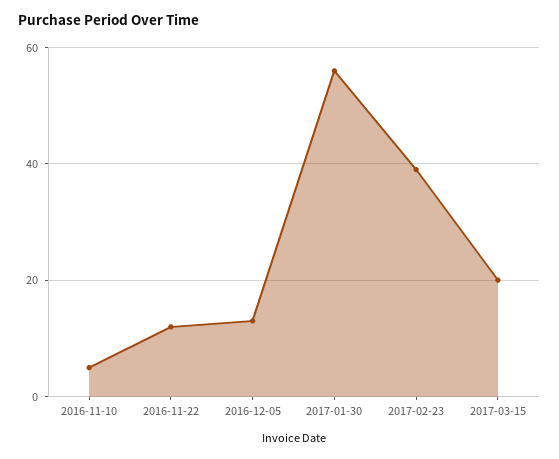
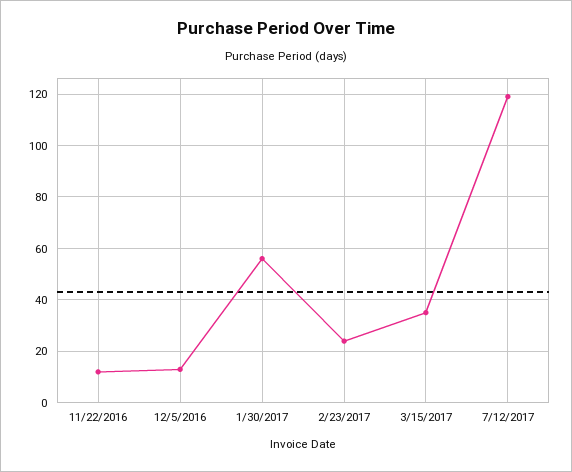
2016-11-10: 5 -> none
2017-02-23: 40 -> 25
2017-03-15: 20 -> 35
7/12/2017: none -> 120

